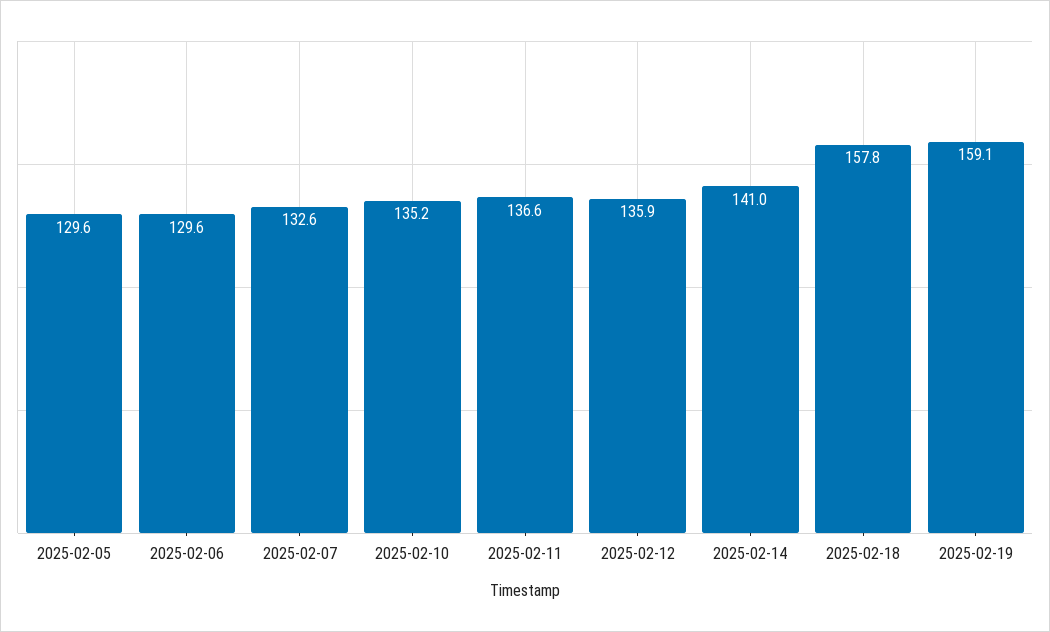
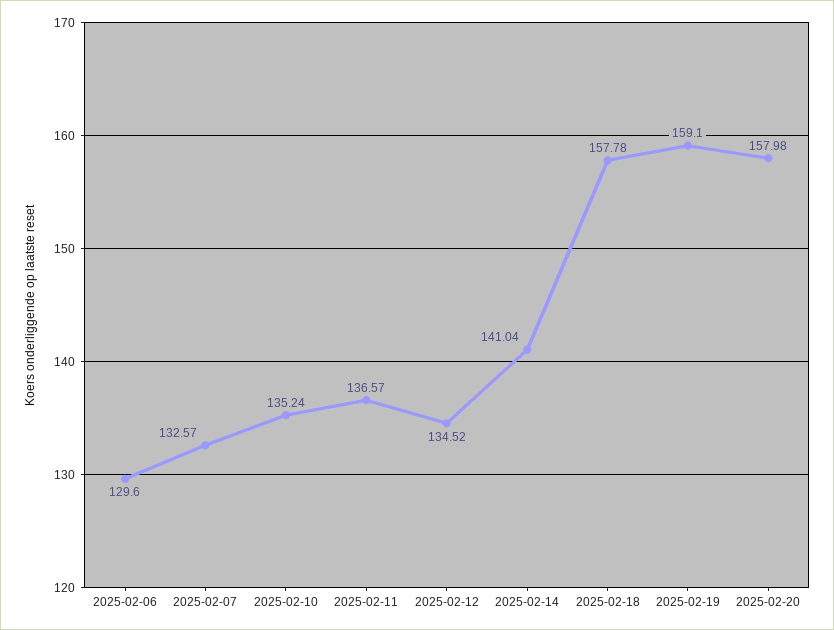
2025-02-05: 129.6 -> none
2025-02-12: 135.9 -> 134.52
2025-02-20: none -> 157.98

